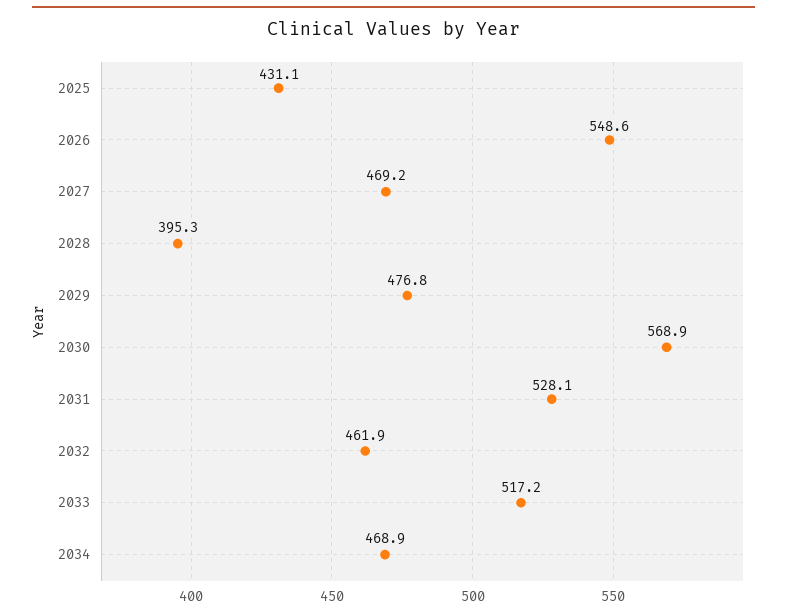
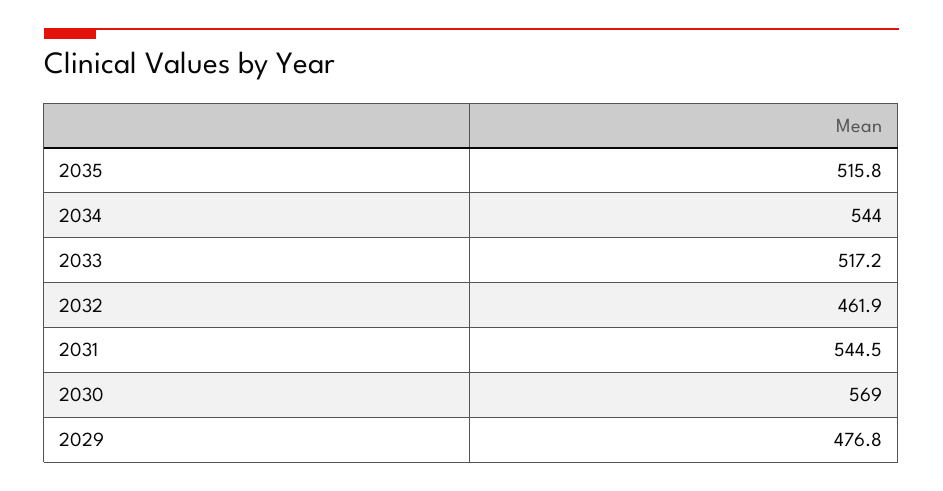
2025: 431.1 -> none
2026: 548.6 -> none
2027: 469.2 -> none
2028: 395.3 -> none
2030: 568.9 -> 569
2031: 528.1 -> 544.5
2034: 468.9 -> 544
2035: none -> 515.8

